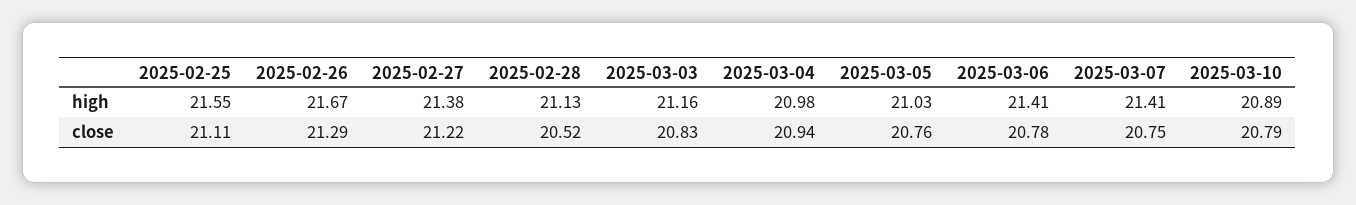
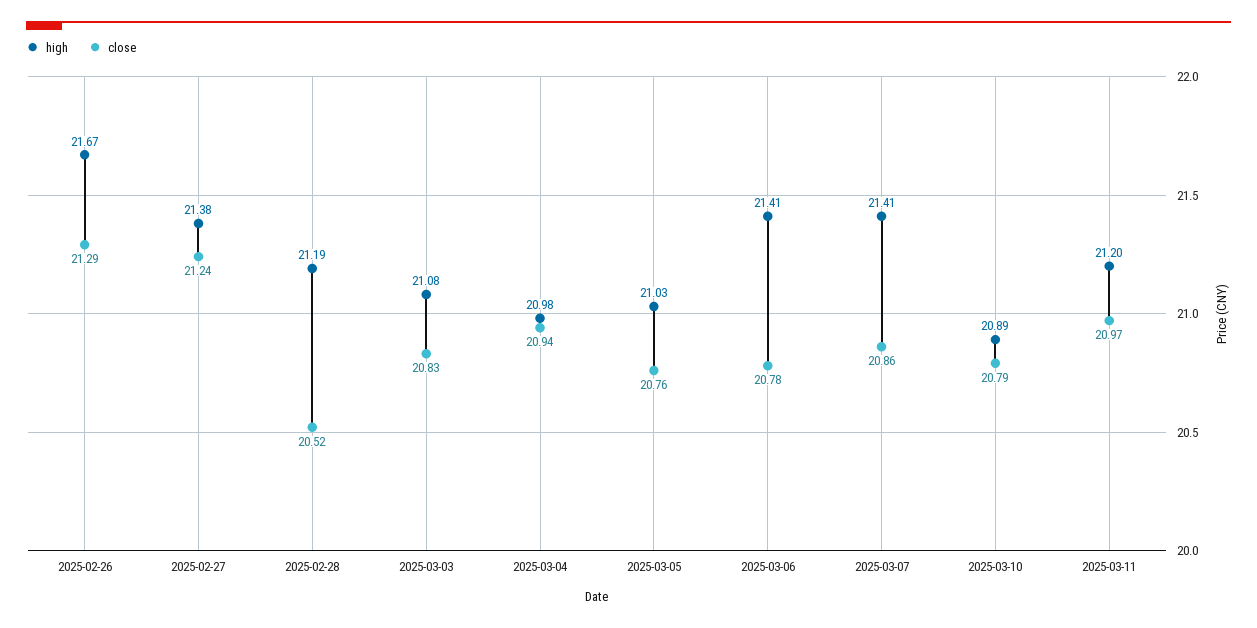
high, 2025-02-25: 21.55 -> none
high, 2025-02-28: 21.13 -> 21.19
high, 2025-03-03: 21.16 -> 21.08
close, 2025-02-25: 21.11 -> none
close, 2025-02-27: 21.22 -> 21.24
close, 2025-03-07: 20.75 -> 20.86
high, 2025-03-11: none -> 21.2
close, 2025-03-11: none -> 20.97

